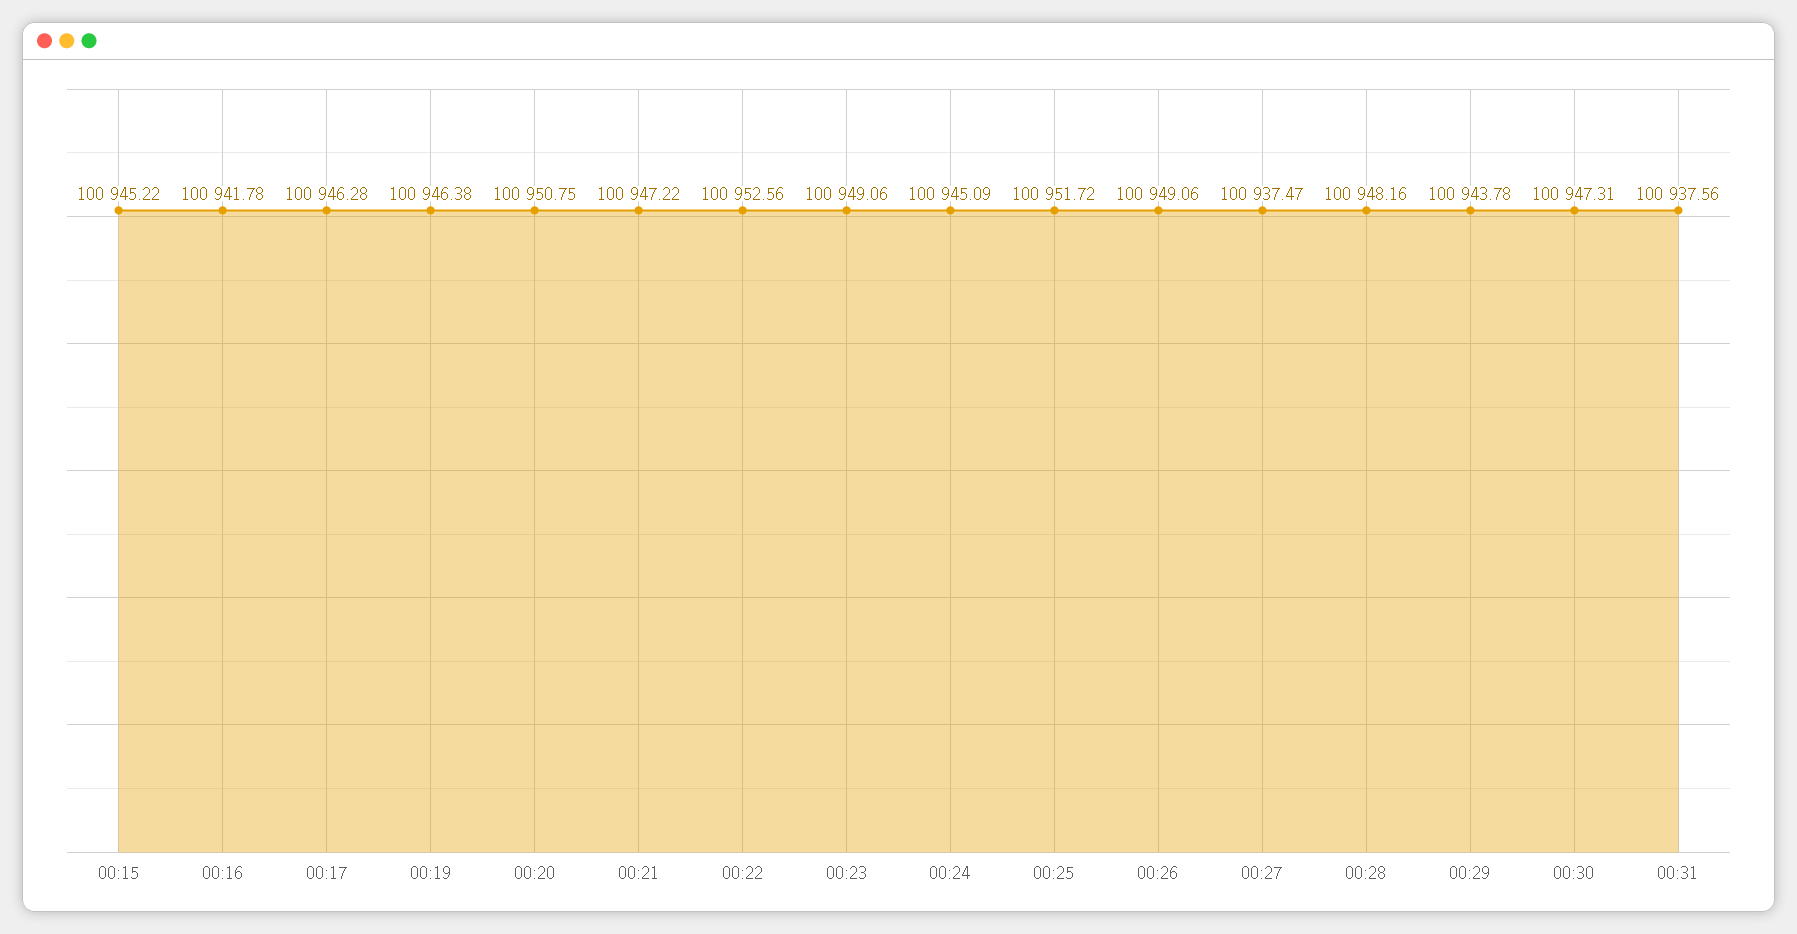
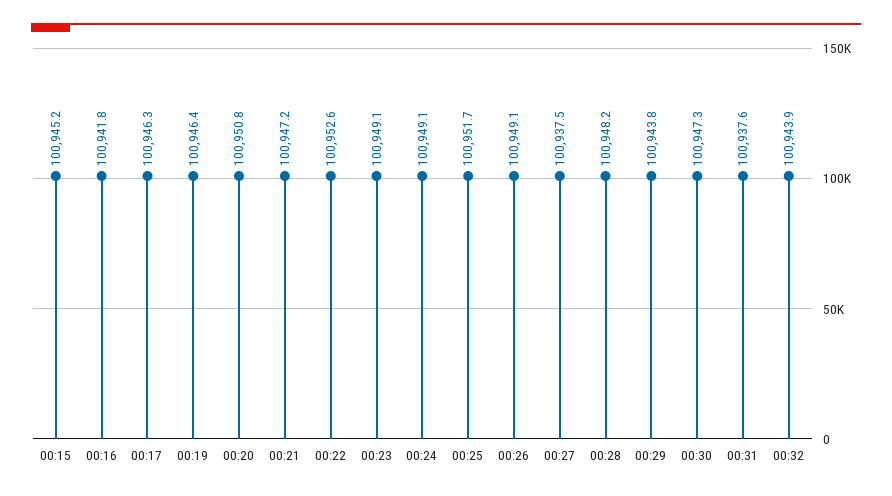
00:24: 100945.09 -> 100949.1
00:32: none -> 100943.9

